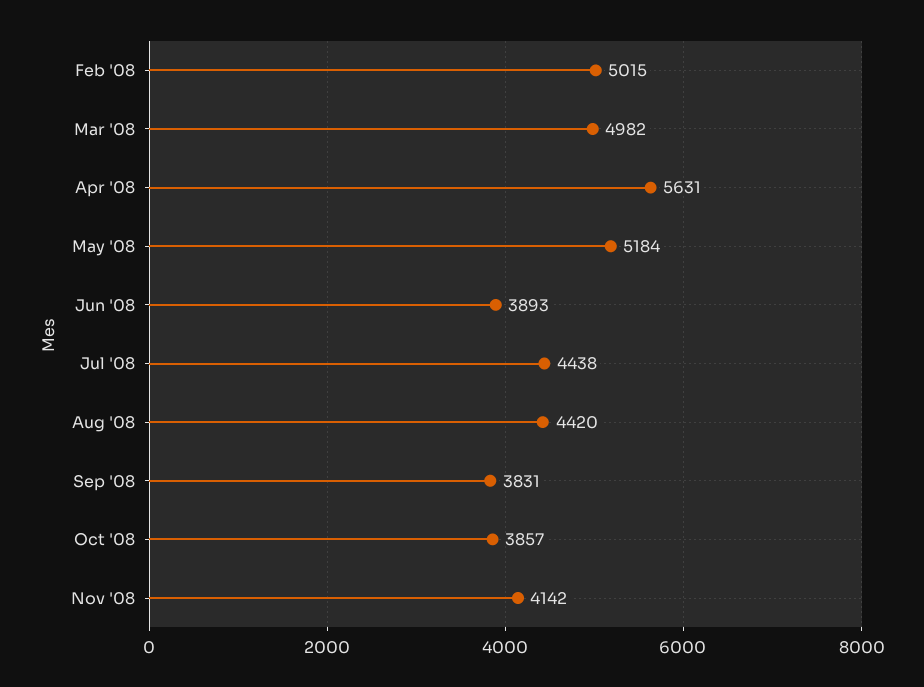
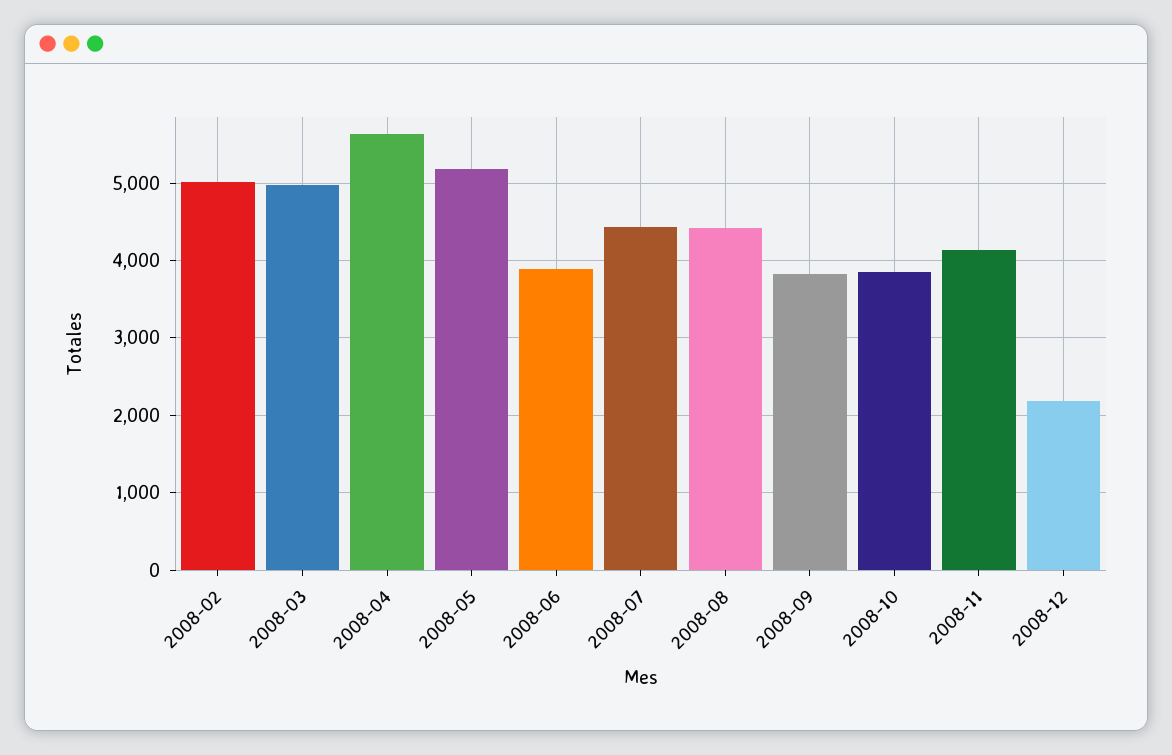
2008-12: none -> 2200

